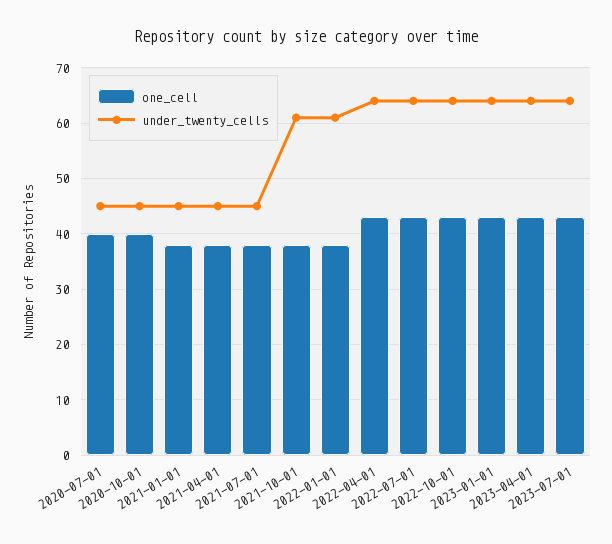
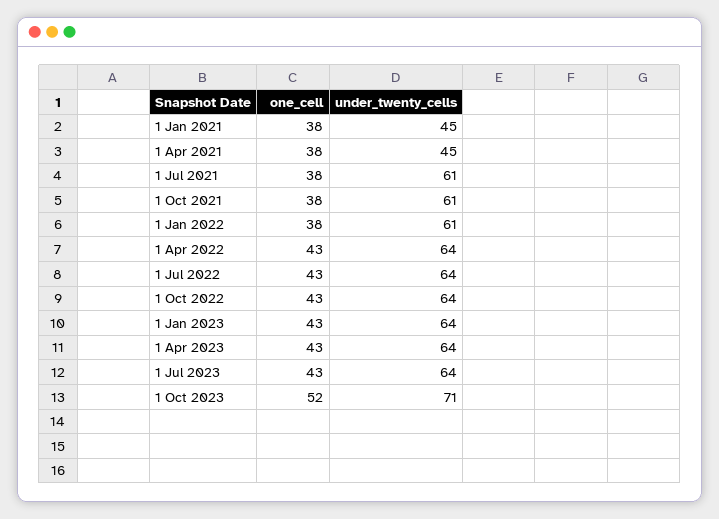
one_cell, 2020-07-01: 40 -> none
under_twenty_cells, 2020-07-01: 45 -> none
one_cell, 2020-10-01: 40 -> none
under_twenty_cells, 2020-10-01: 45 -> none
under_twenty_cells, 2021-07-01: 45 -> 61
one_cell, 1 Oct 2023: none -> 52
under_twenty_cells, 1 Oct 2023: none -> 71

